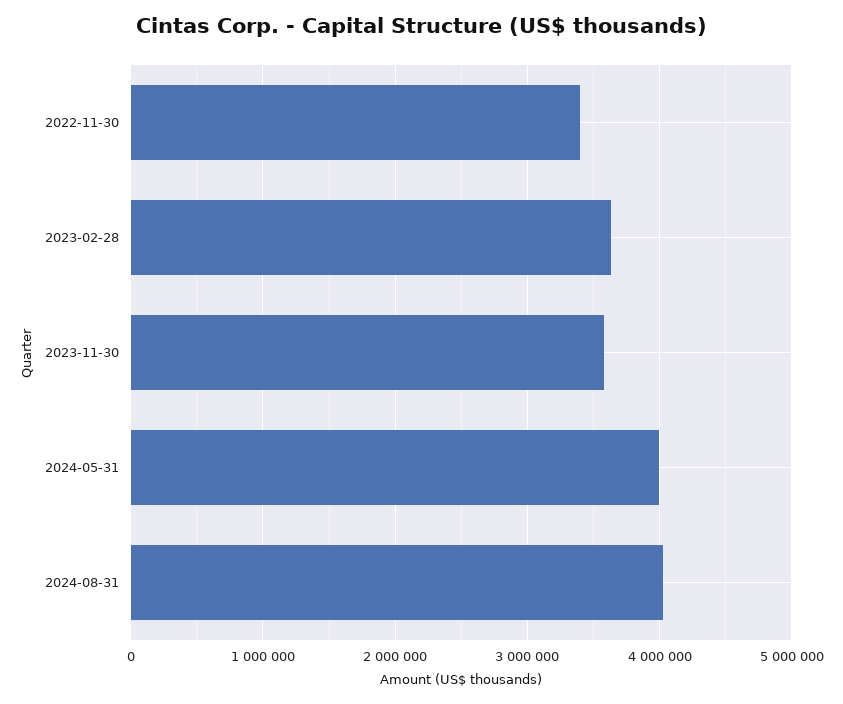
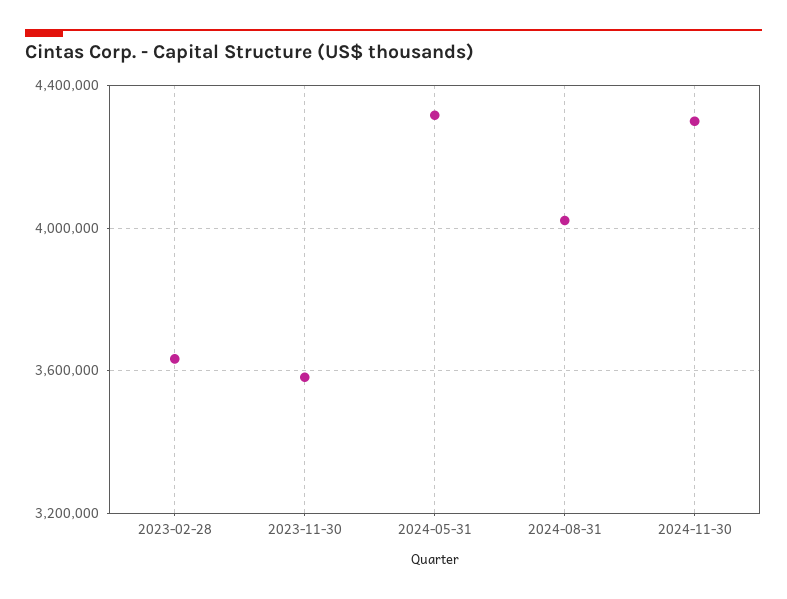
2022-11-30: 3400000 -> none
2024-05-31: 4000000 -> 4300000
2024-11-30: none -> 4300000

